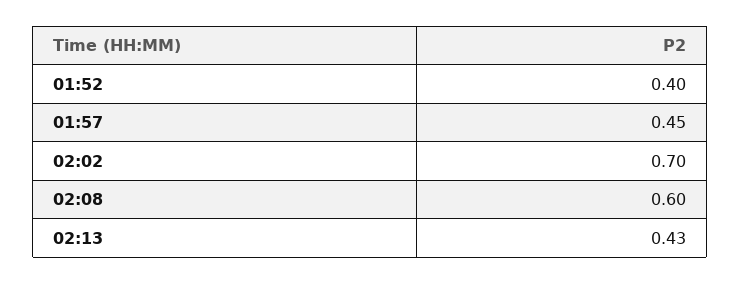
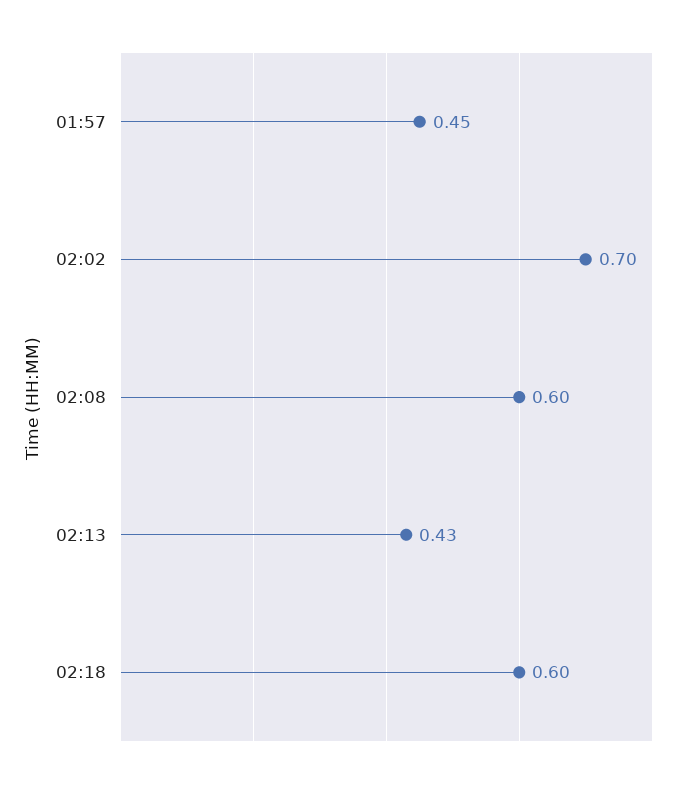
01:52: 0.4 -> none
02:18: none -> 0.6

